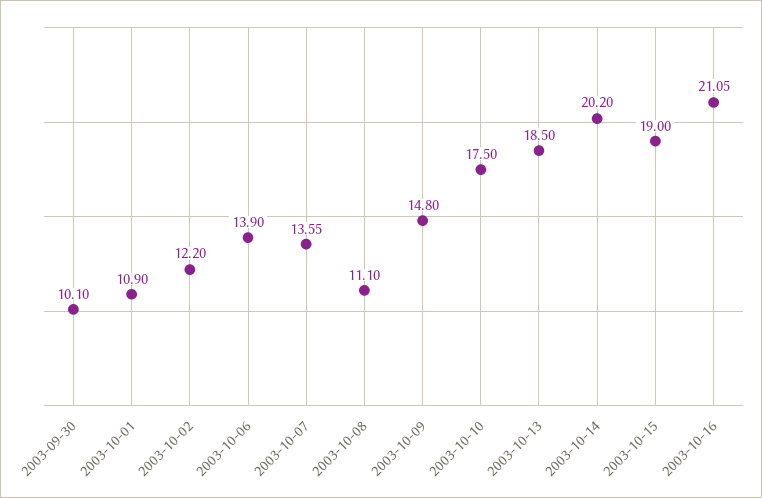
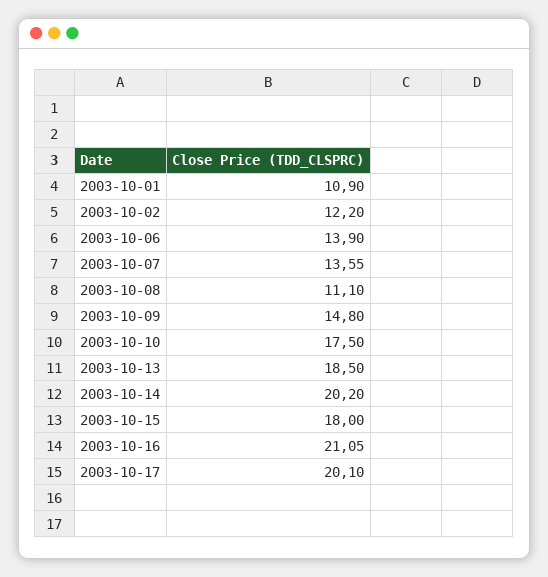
2003-09-30: 10.1 -> none
2003-10-15: 19 -> 18
2003-10-17: none -> 20.1

